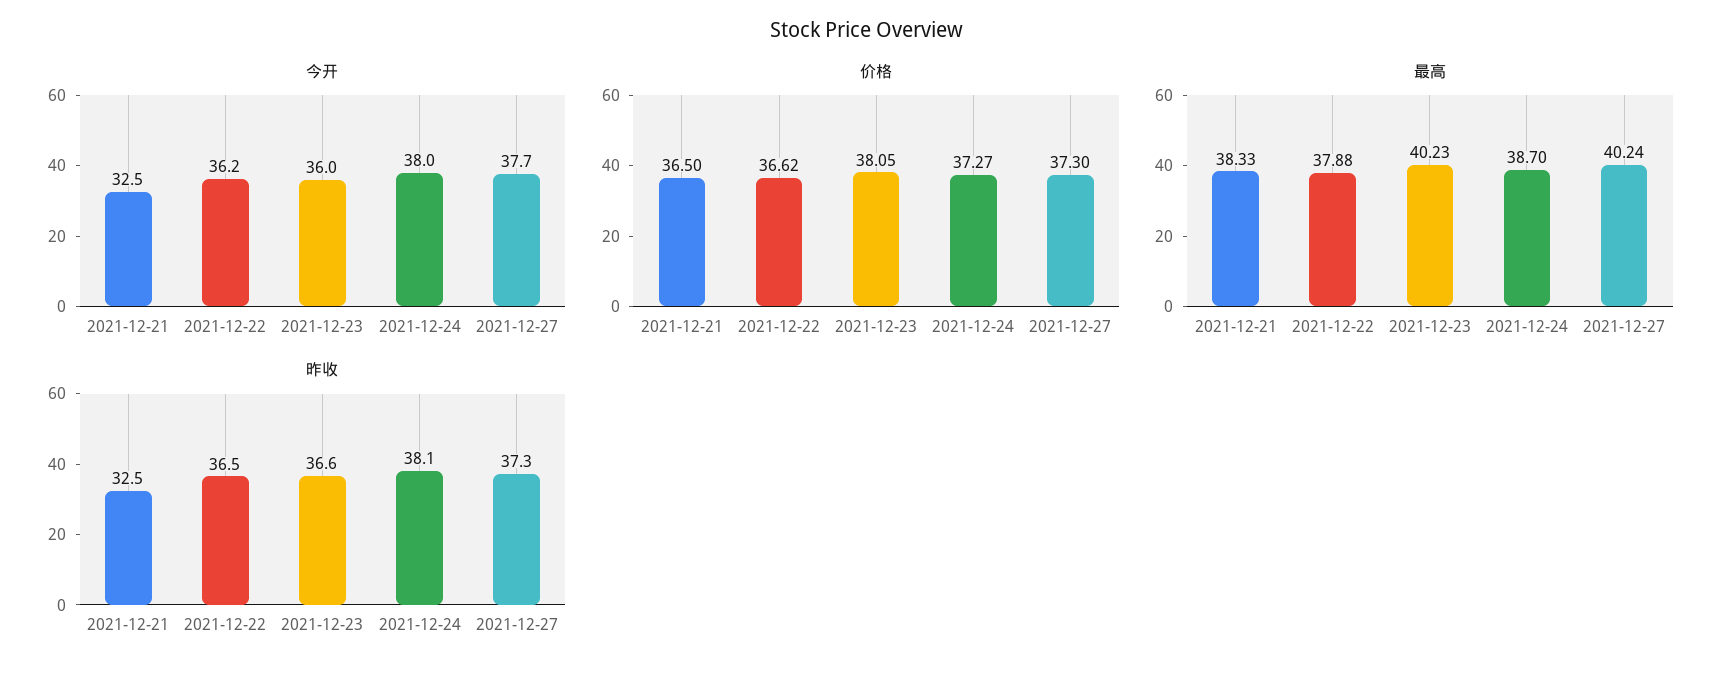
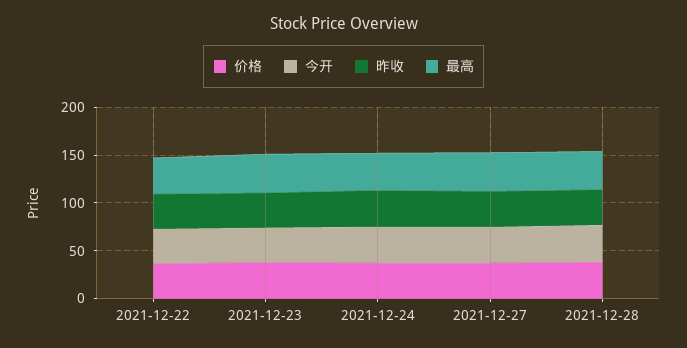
今开, 2021-12-21: 32.5 -> none
价格, 2021-12-21: 36.5 -> none
最高, 2021-12-21: 38.33 -> none
昨收, 2021-12-21: 32.5 -> none
价格, 2021-12-28: none -> 40
今开, 2021-12-28: none -> 40
昨收, 2021-12-28: none -> 40
最高, 2021-12-28: none -> 40

